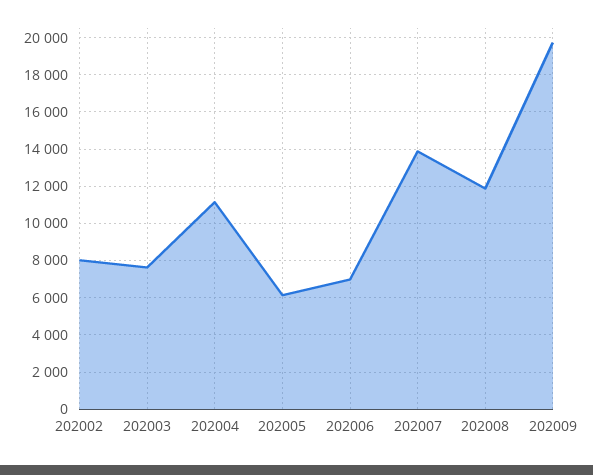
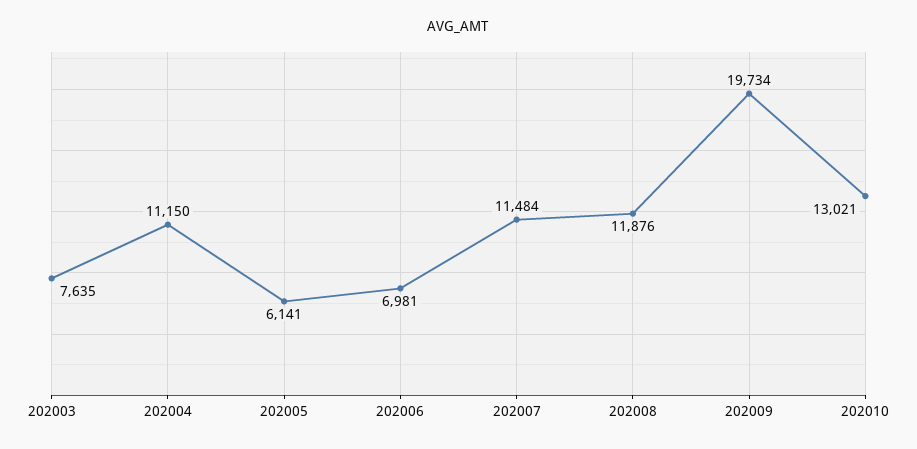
202002: 8000 -> none
202007: 14000 -> 11484
202010: none -> 13021

